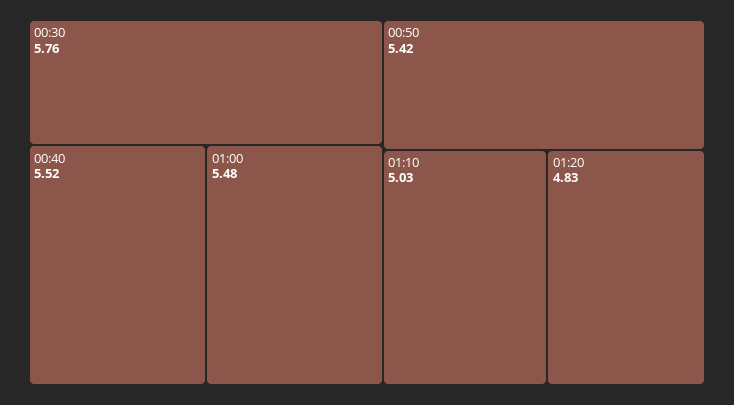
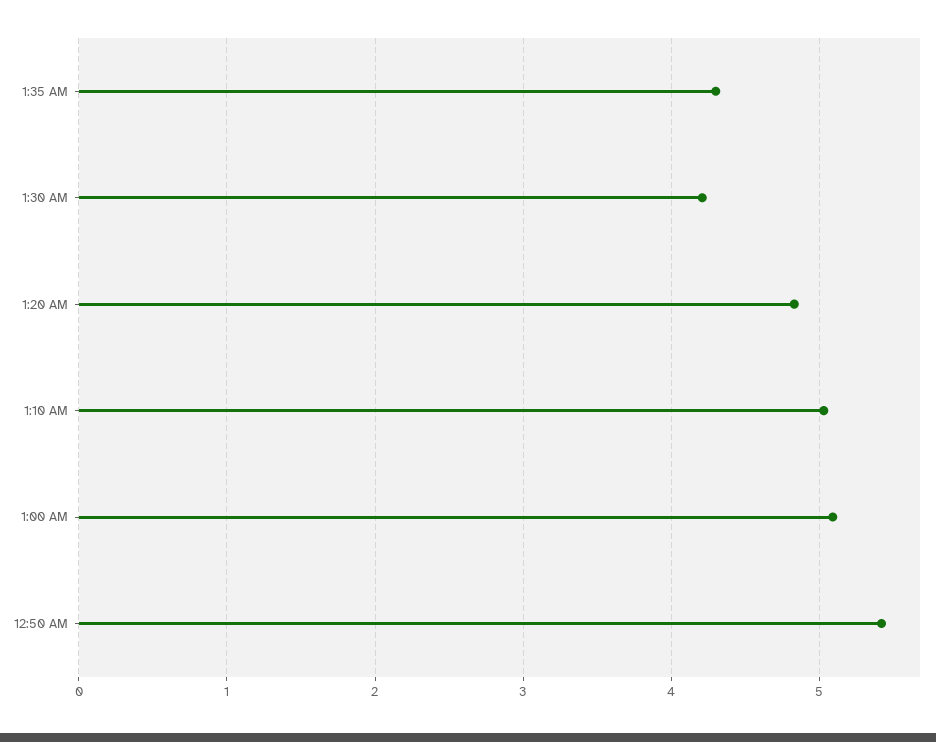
00:30: 5.76 -> none
00:40: 5.52 -> none
01:00: 5.48 -> 5.1
1:35 AM: none -> 4.3
1:30 AM: none -> 4.2

